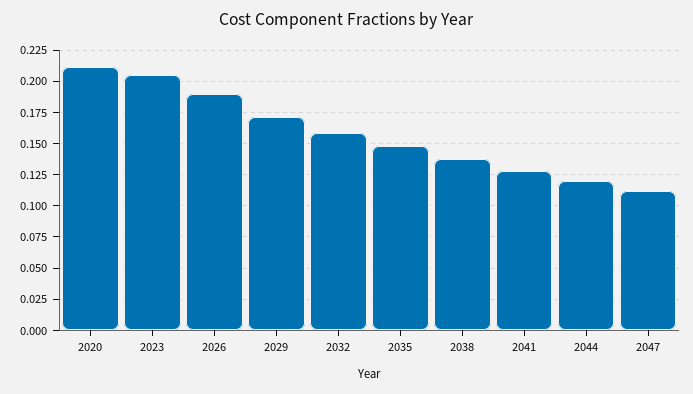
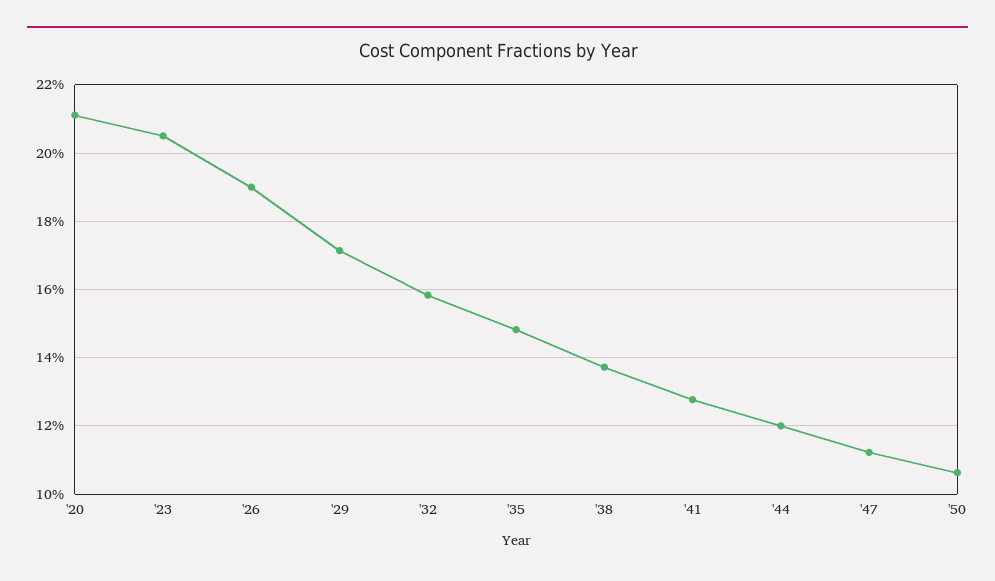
'50: none -> 0.106

